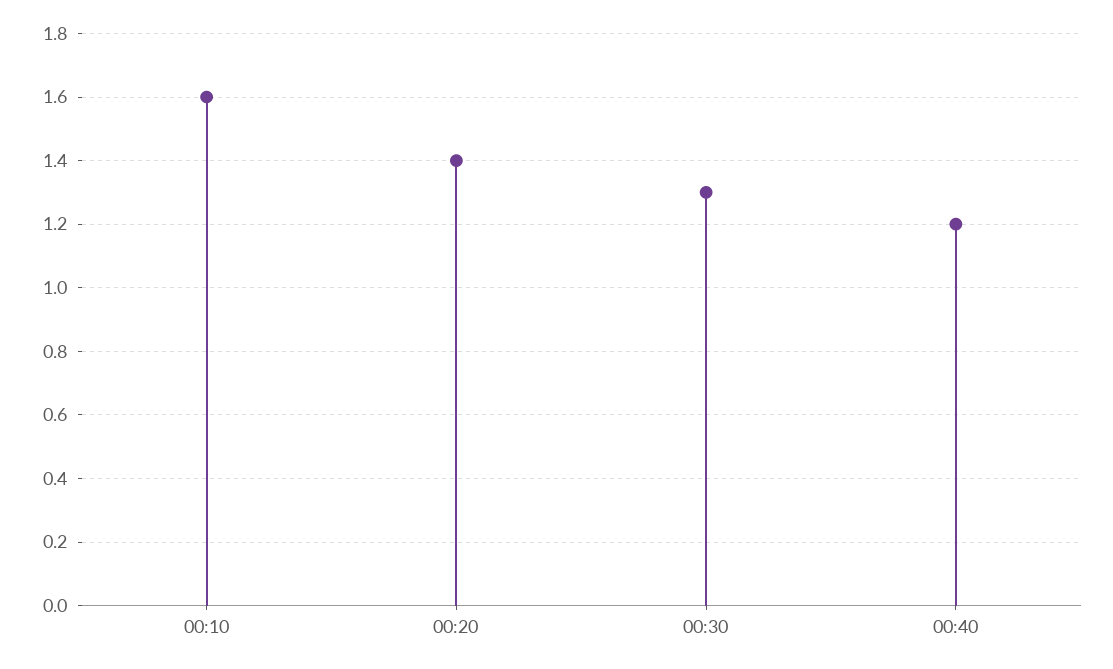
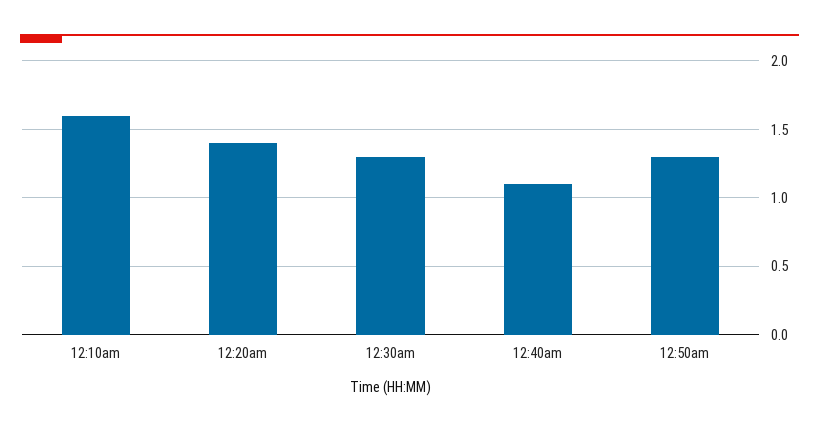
00:40: 1.2 -> 1.1
12:50am: none -> 1.3

